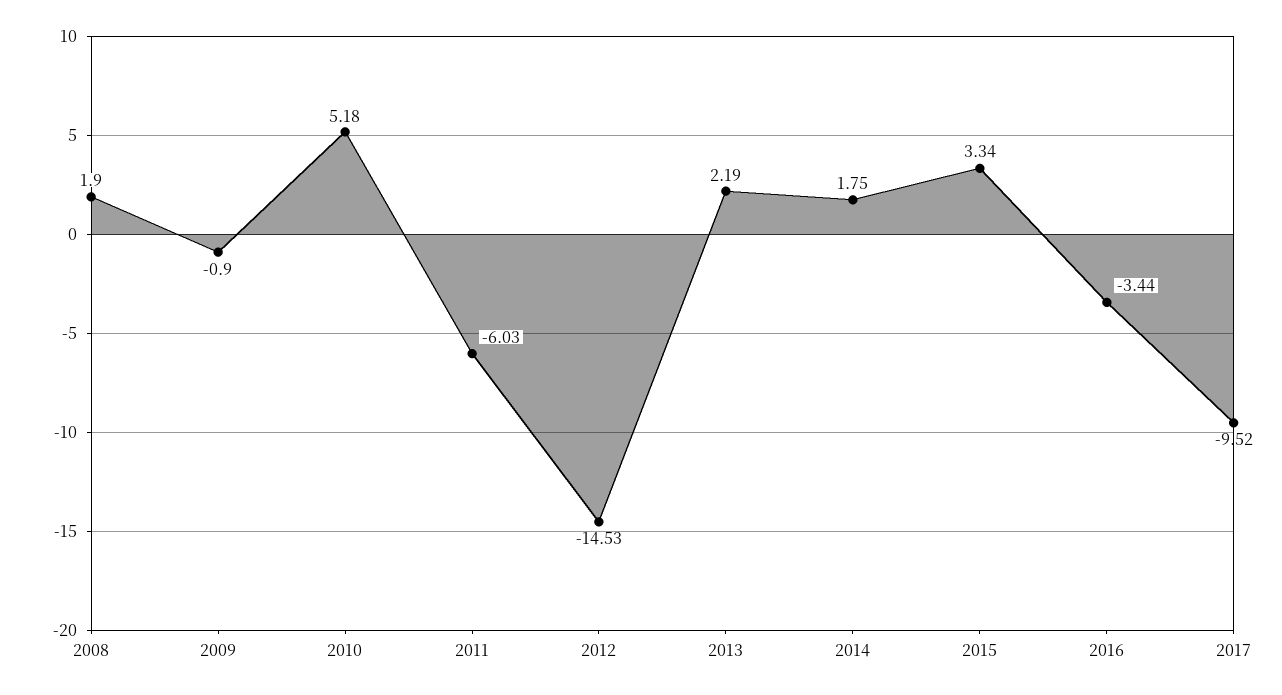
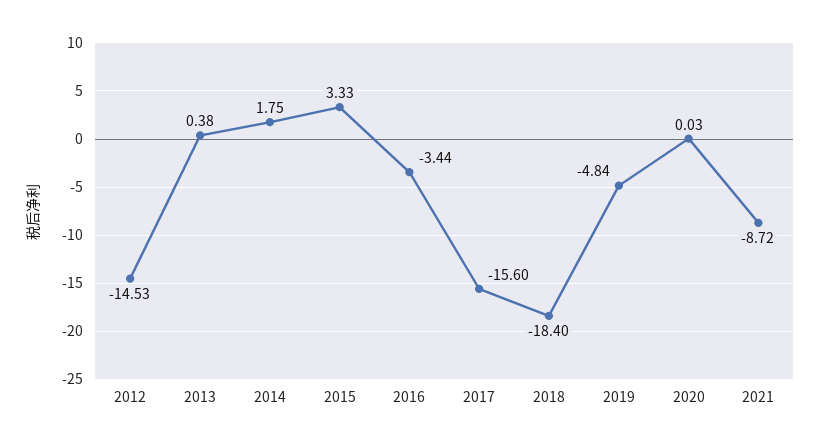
2008: 1.9 -> none
2009: -0.9 -> none
2010: 5.18 -> none
2011: -6.03 -> none
2013: 2.19 -> 0.38
2015: 3.34 -> 3.33
2017: -9.52 -> -15.6
2018: none -> -18.4
2019: none -> -4.84
2020: none -> 0.03
2021: none -> -8.72

